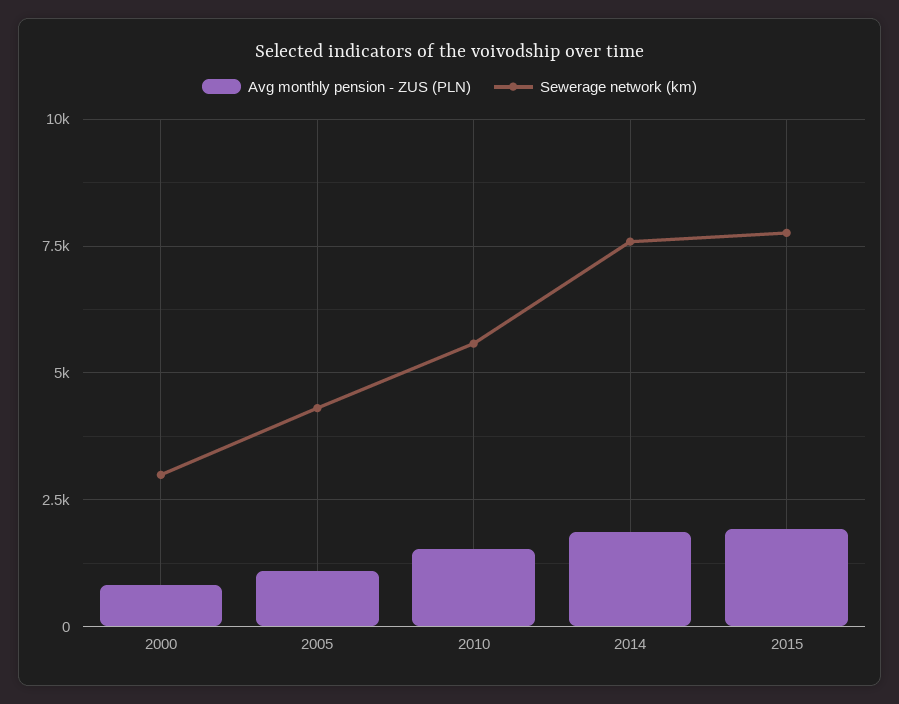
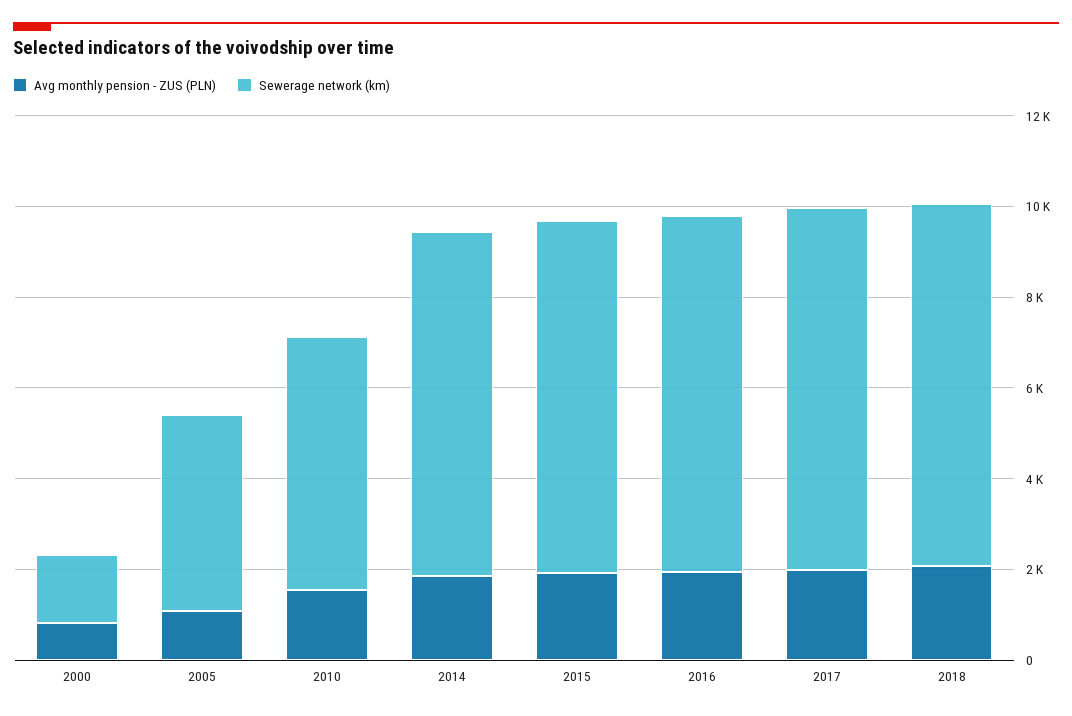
Sewerage network (km), 2000: 3000 -> 1500
Avg monthly pension - ZUS (PLN), 2016: none -> 2000
Sewerage network (km), 2016: none -> 8000
Avg monthly pension - ZUS (PLN), 2017: none -> 2000
Sewerage network (km), 2017: none -> 8000
Avg monthly pension - ZUS (PLN), 2018: none -> 2000
Sewerage network (km), 2018: none -> 8000

